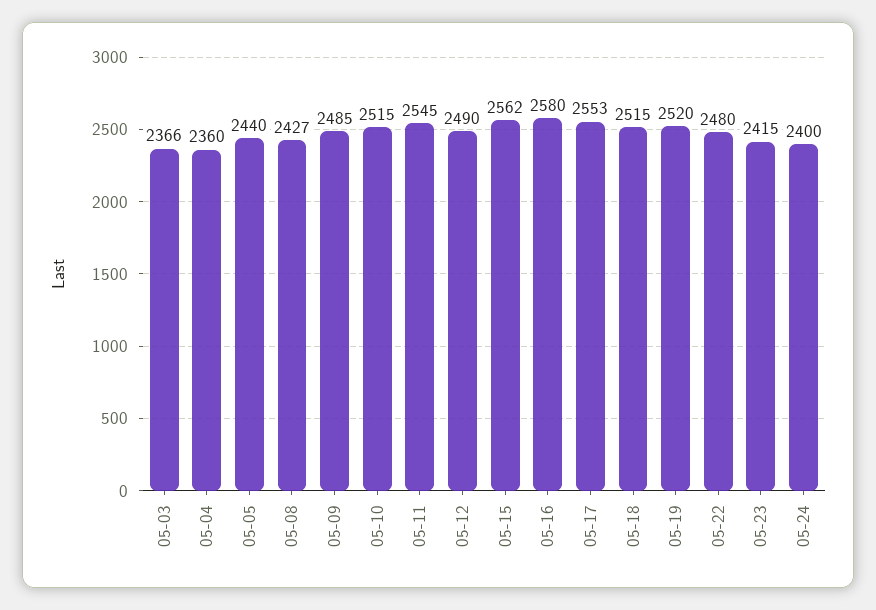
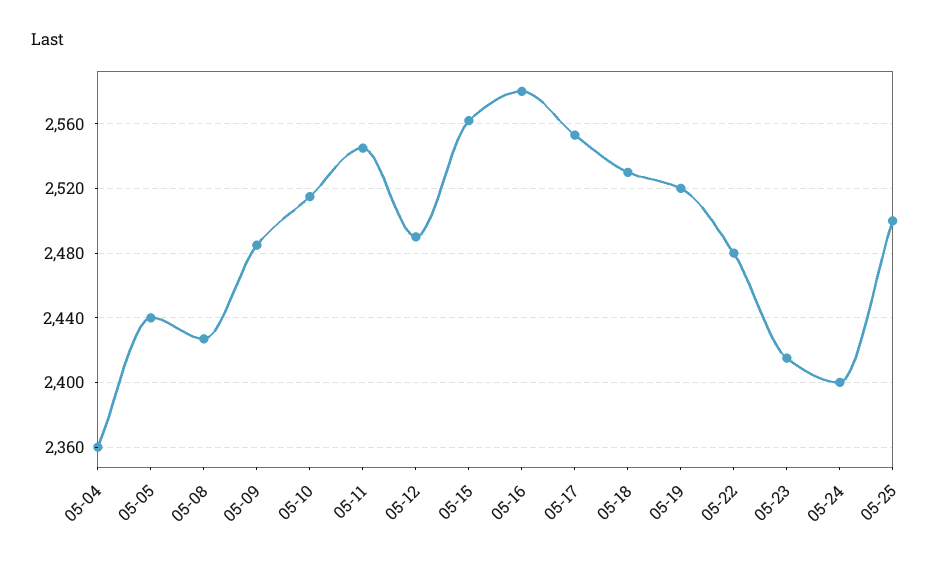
05-03: 2366 -> none
05-18: 2515 -> 2530
05-25: none -> 2500

